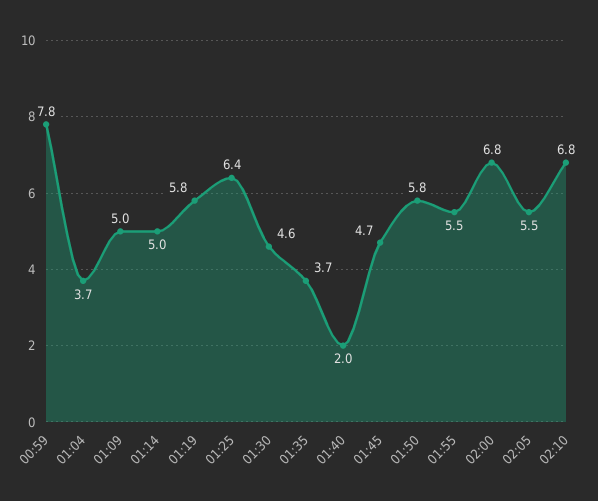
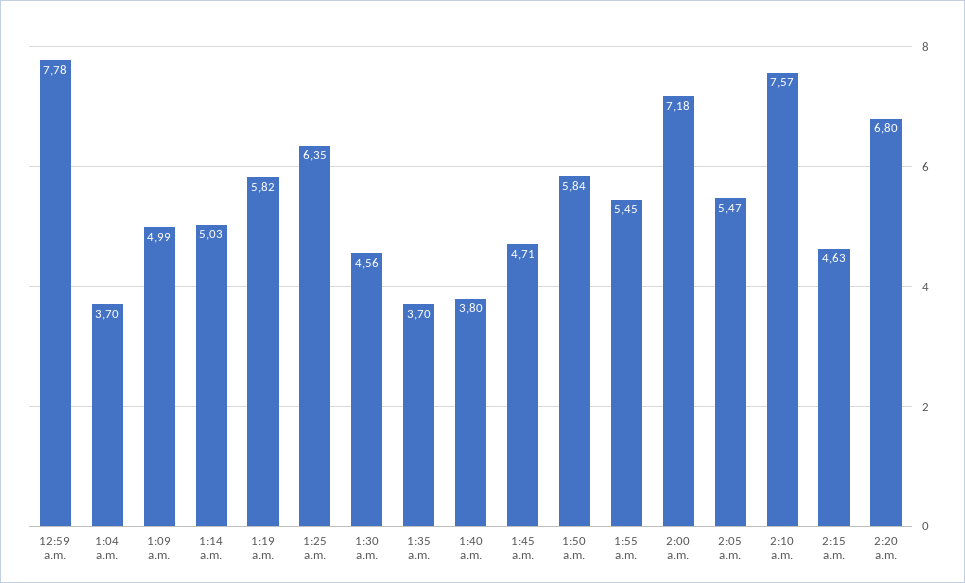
01:40: 2 -> 3.8
02:00: 6.8 -> 7.18
02:10: 6.8 -> 7.57
2:15 a.m.: none -> 4.63
2:20 a.m.: none -> 6.8

